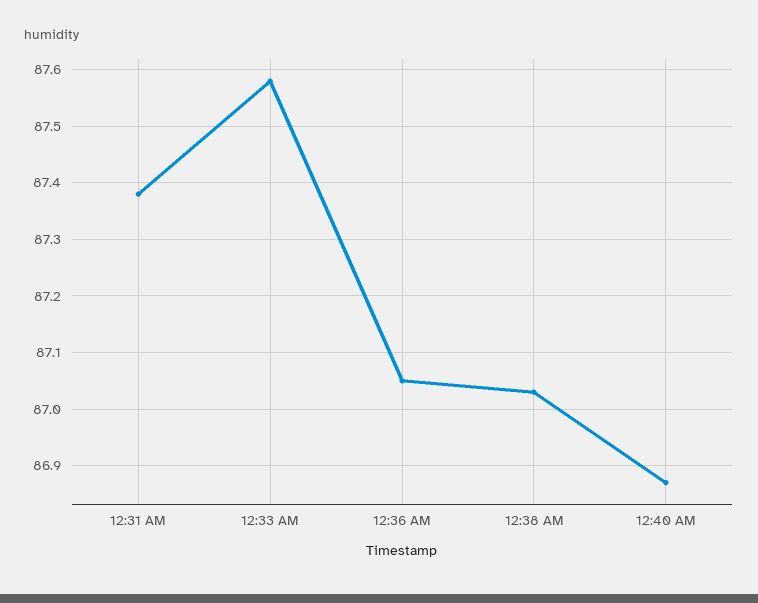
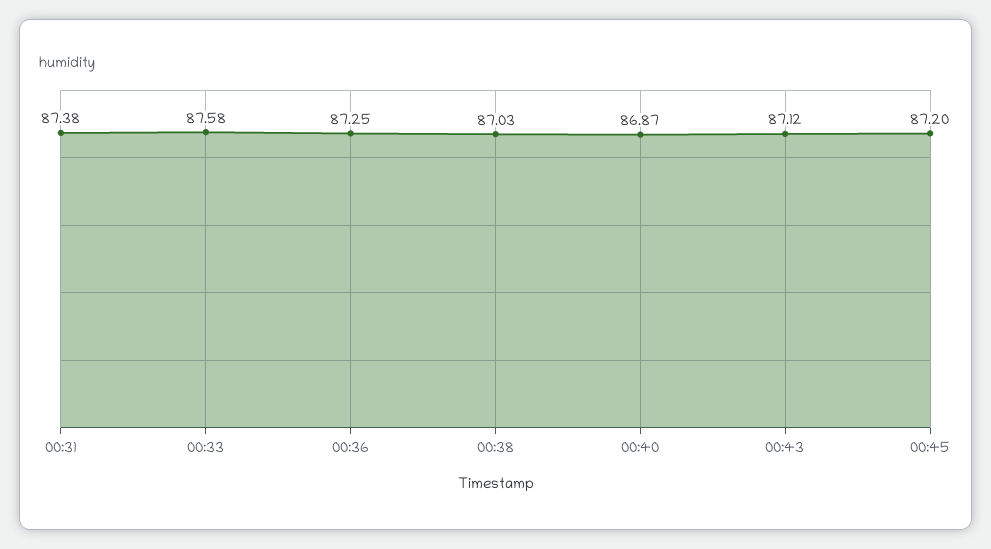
12:36 AM: 87.05 -> 87.25
00:43: none -> 87.12
00:45: none -> 87.2

